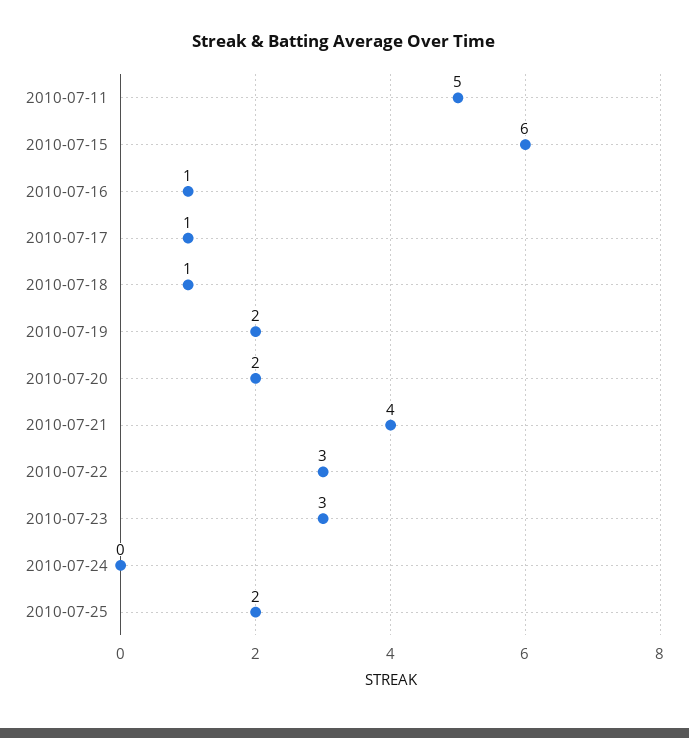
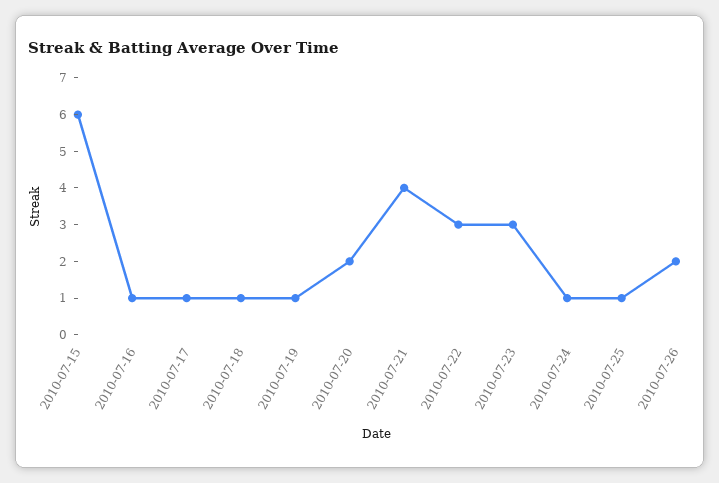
2010-07-11: 5 -> none
2010-07-19: 2 -> 1
2010-07-24: 0 -> 1
2010-07-25: 2 -> 1
2010-07-26: none -> 2

